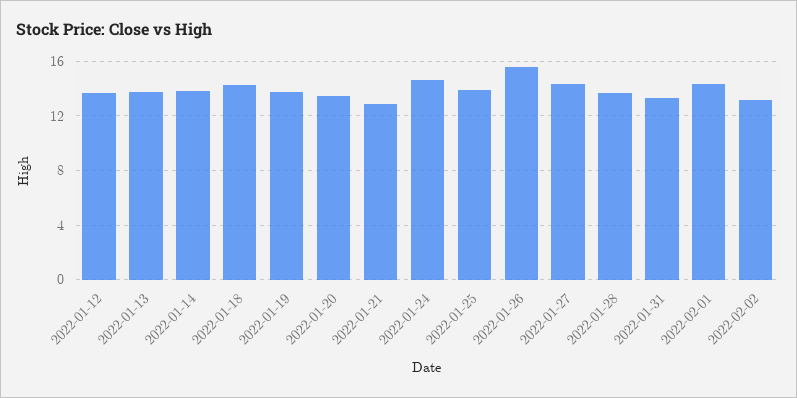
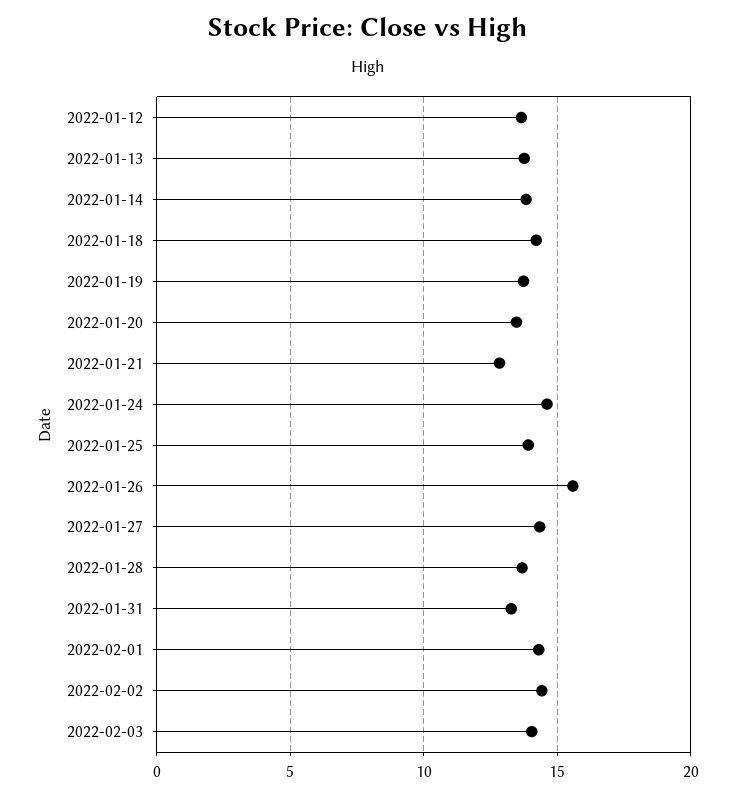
2022-02-02: 13 -> 14.5
2022-02-03: none -> 14

